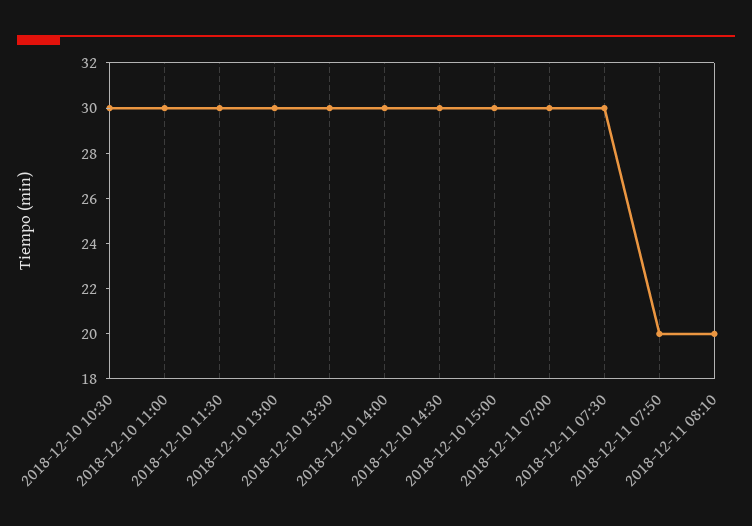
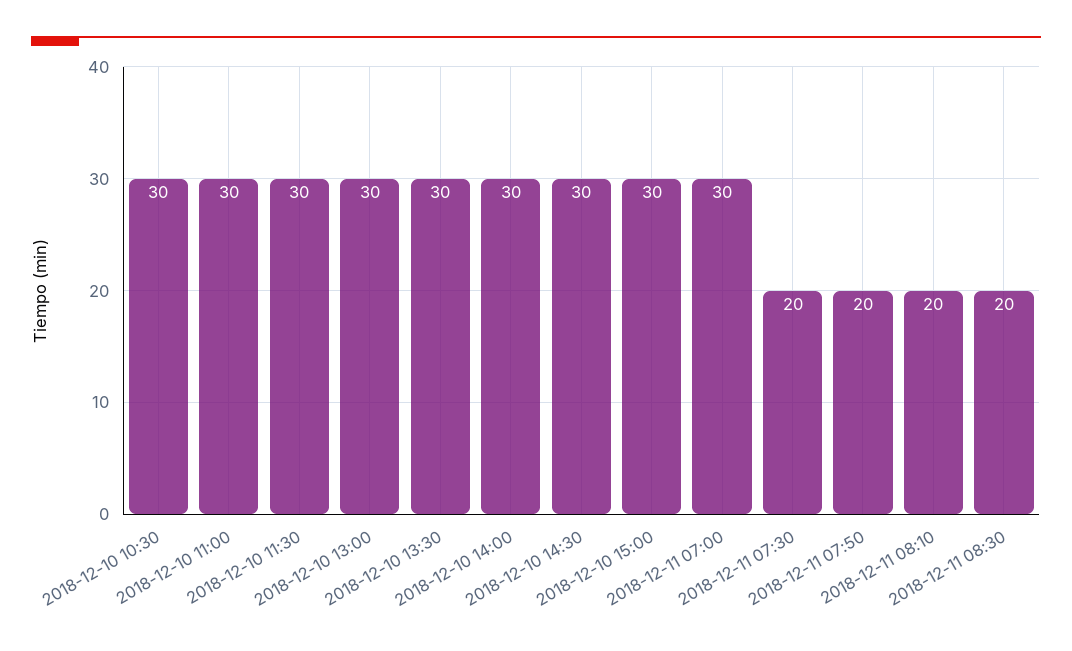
2018-12-11 07:30: 30 -> 20
2018-12-11 08:30: none -> 20

